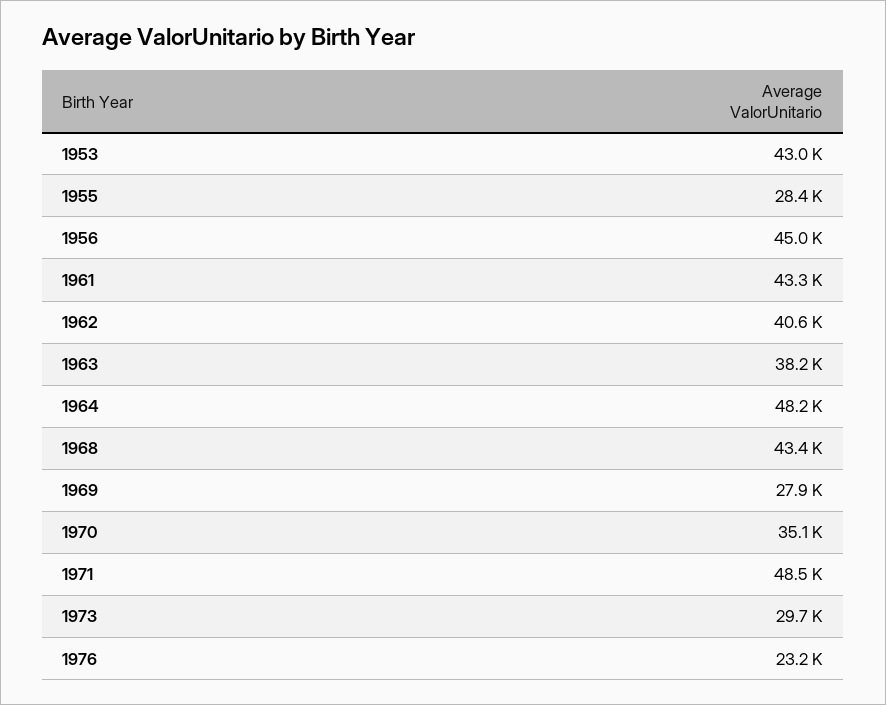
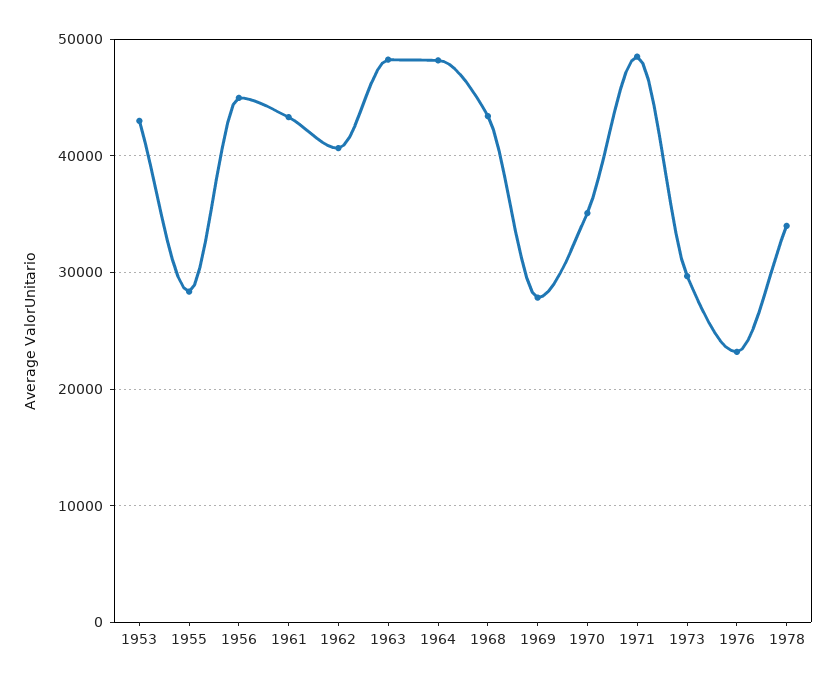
1963: 38200 -> 48000
1978: none -> 34000

